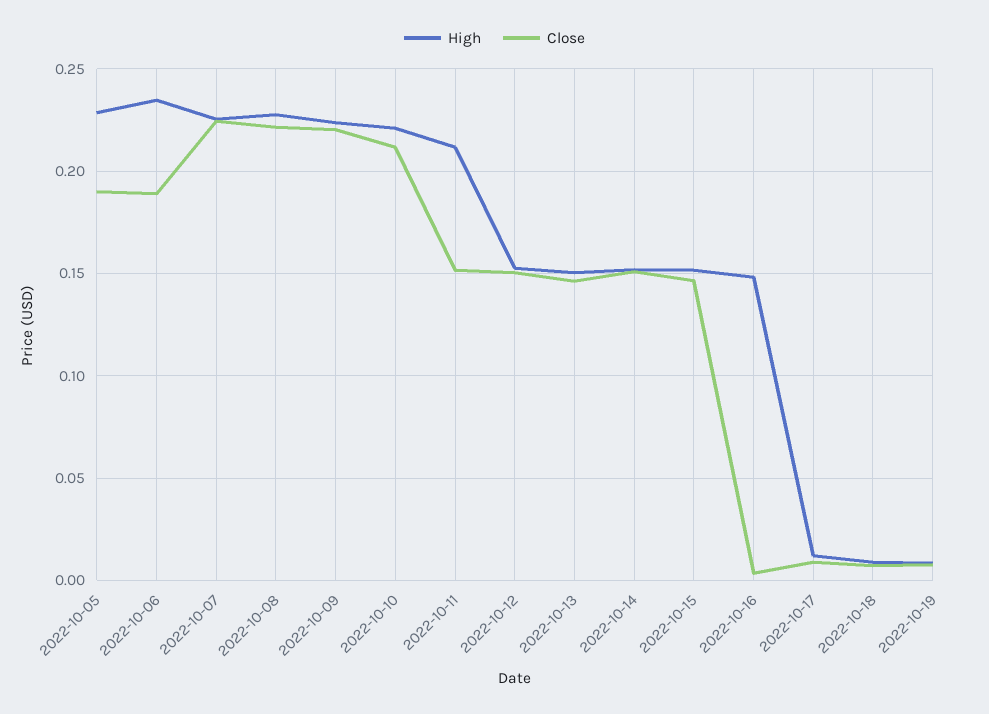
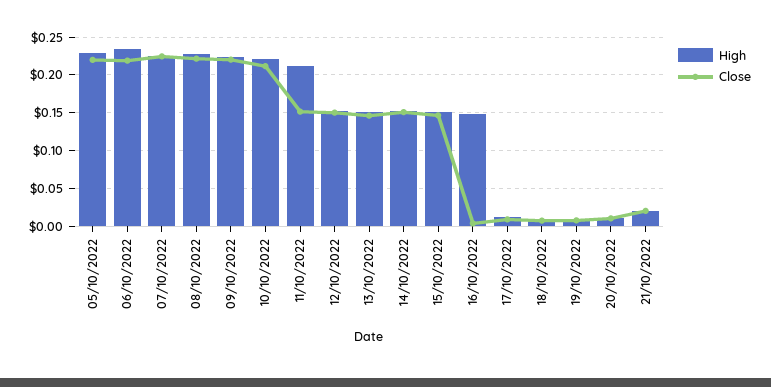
Close, 2022-10-05: 0.19 -> 0.22
Close, 2022-10-06: 0.19 -> 0.22
High, 20/10/2022: none -> 0.01
Close, 20/10/2022: none -> 0.01
High, 21/10/2022: none -> 0.02
Close, 21/10/2022: none -> 0.02

